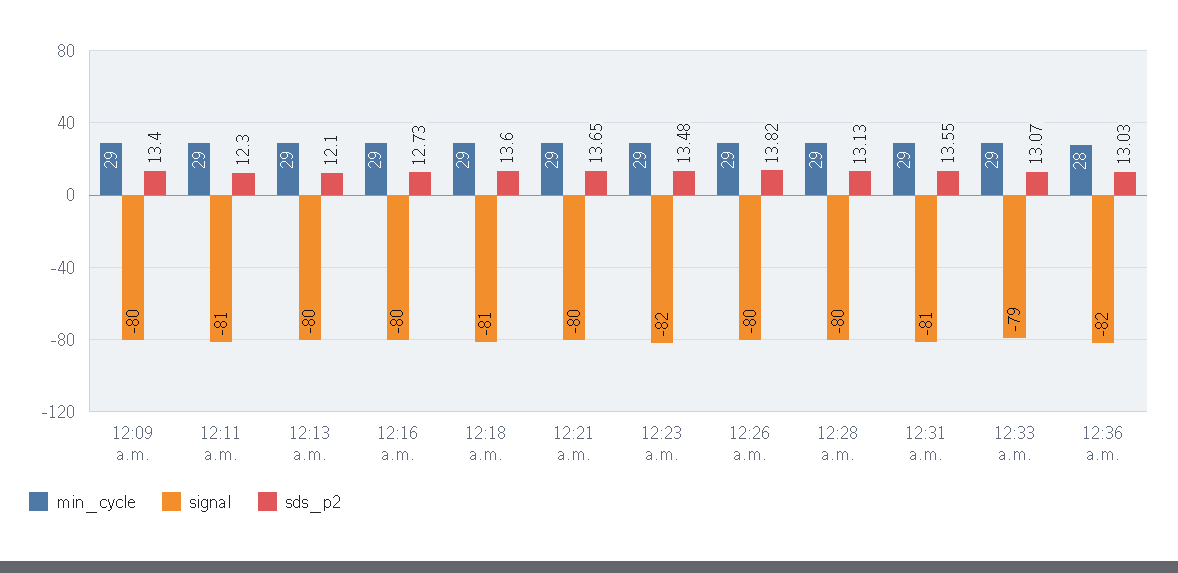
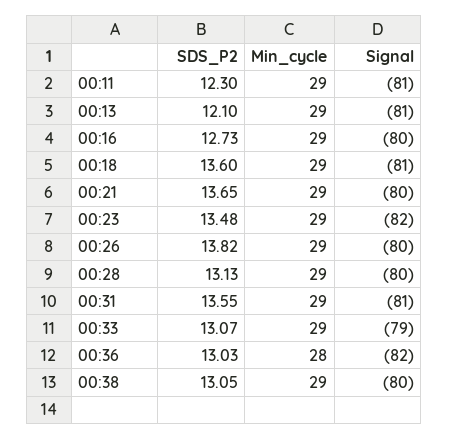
min_cycle, 12:09 a.m.: 29 -> none
signal, 12:09 a.m.: -80 -> none
sds_p2, 12:09 a.m.: 13.4 -> none
signal, 12:13 a.m.: -80 -> -81
sds_p2, 00:38: none -> 13.05
min_cycle, 00:38: none -> 29
signal, 00:38: none -> -80

